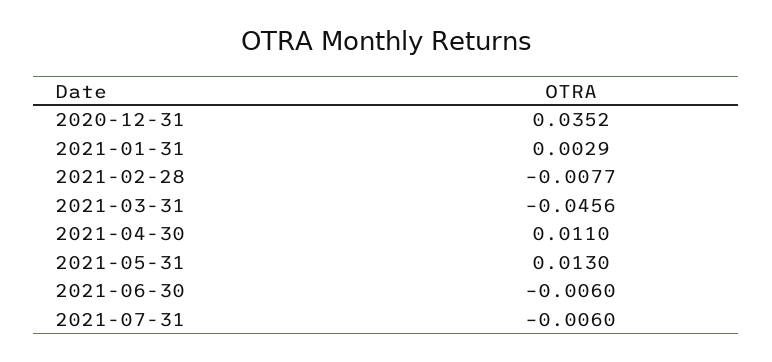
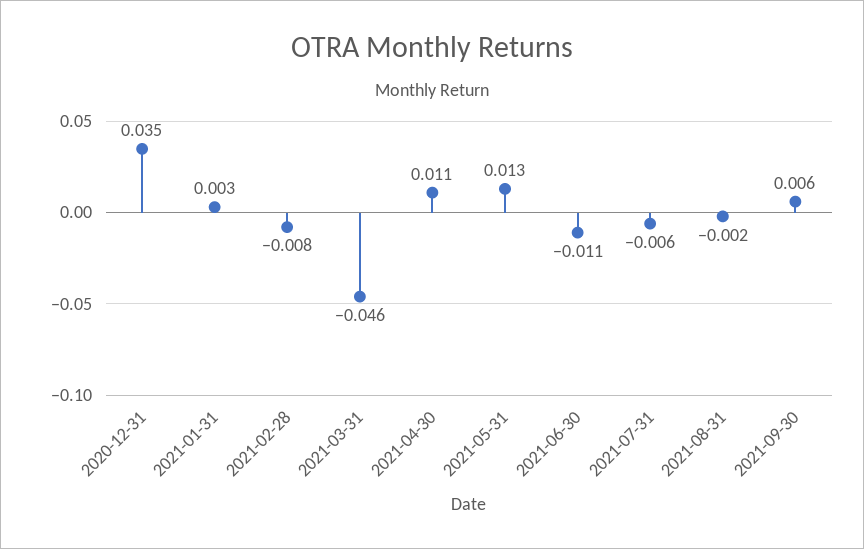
2021-06-30: -0.006 -> -0.011
2021-08-31: none -> -0.002
2021-09-30: none -> 0.006

